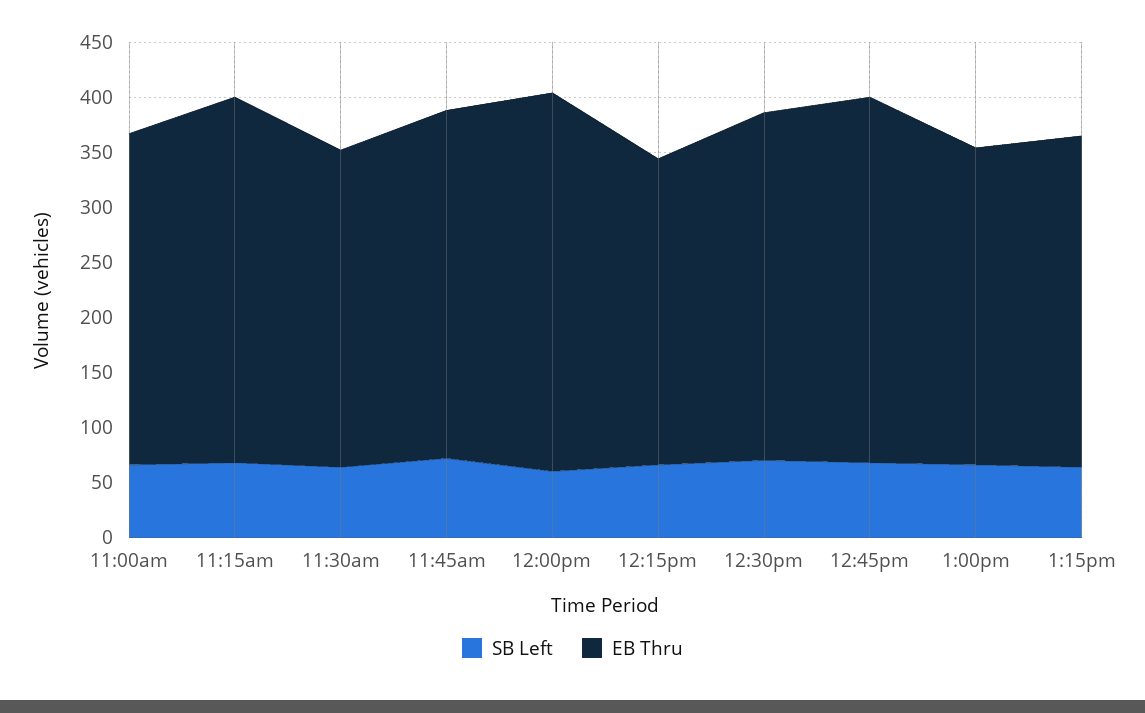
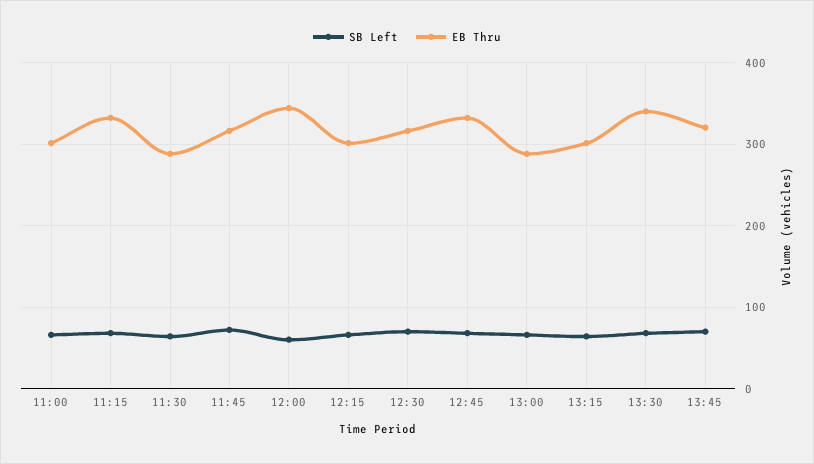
EB Thru, 12:15pm: 280 -> 300
SB Left, 13:30: none -> 70
EB Thru, 13:30: none -> 340
SB Left, 13:45: none -> 70
EB Thru, 13:45: none -> 320

